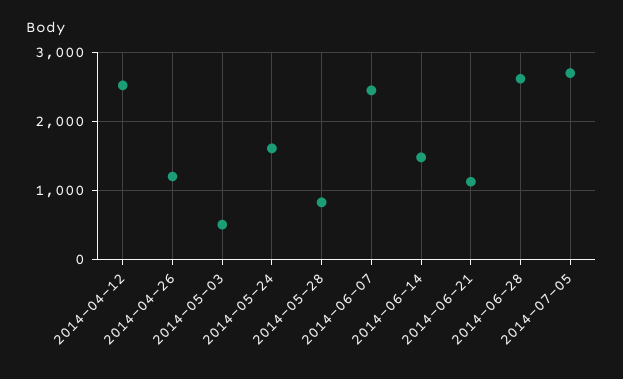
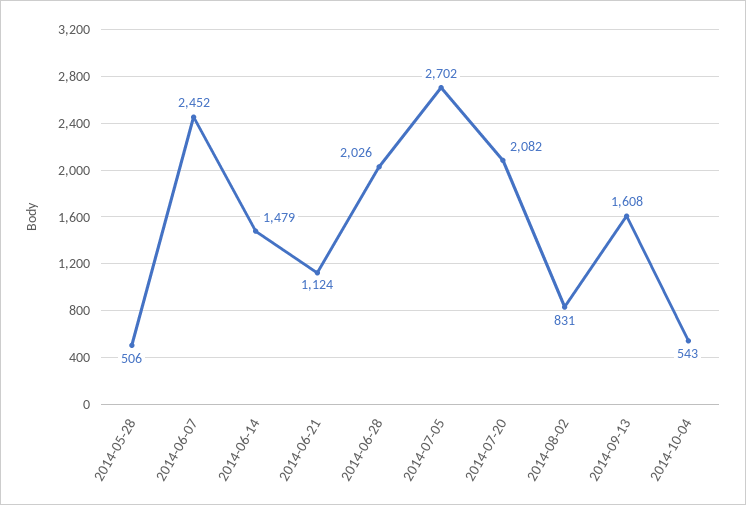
2014-04-12: 2500 -> none
2014-04-26: 1200 -> none
2014-05-03: 500 -> none
2014-05-24: 1600 -> none
2014-05-28: 800 -> 506
2014-06-28: 2600 -> 2026
2014-07-20: none -> 2082
2014-08-02: none -> 831
2014-09-13: none -> 1608
2014-10-04: none -> 543

